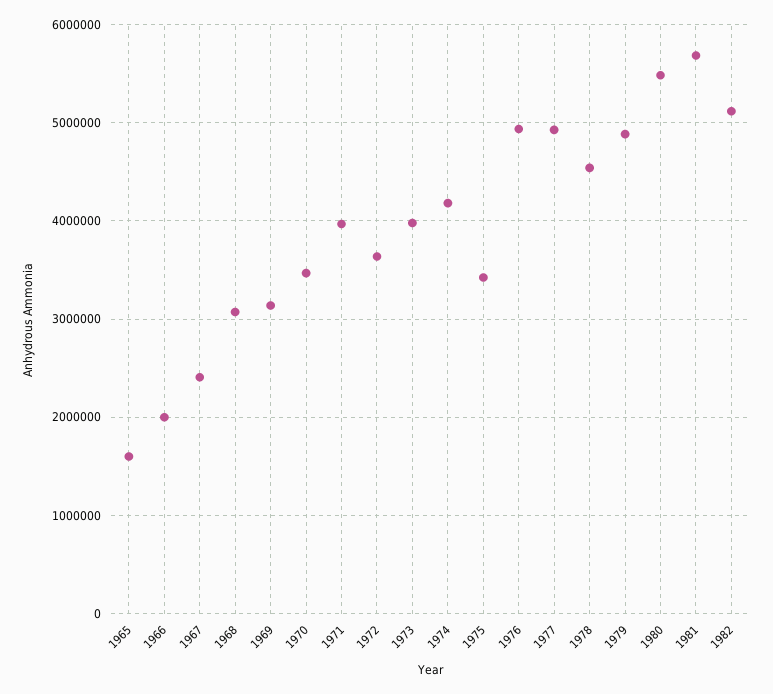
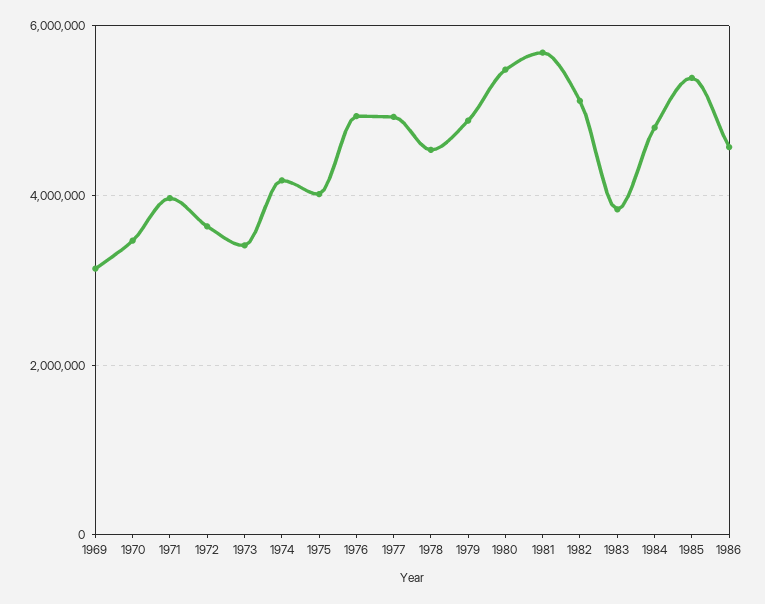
1965: 1600000 -> none
1966: 2000000 -> none
1967: 2400000 -> none
1968: 3100000 -> none
1973: 4000000 -> 3400000
1975: 3400000 -> 4000000
1983: none -> 3800000
1984: none -> 4800000
1985: none -> 5400000
1986: none -> 4600000

